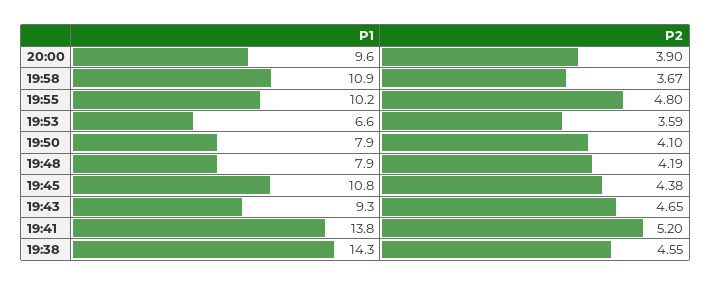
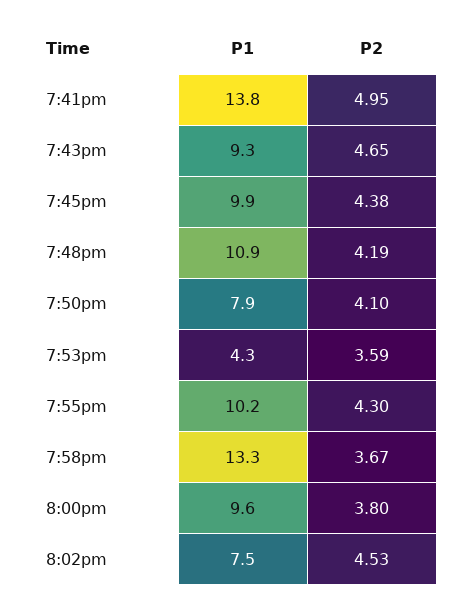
P2, 20:00: 3.9 -> 3.8
P1, 19:58: 10.9 -> 13.3
P2, 19:55: 4.8 -> 4.3
P1, 19:53: 6.6 -> 4.3
P1, 19:48: 7.9 -> 10.9
P1, 19:45: 10.8 -> 9.9
P2, 19:41: 5.2 -> 4.95
P1, 19:38: 14.3 -> none
P2, 19:38: 4.55 -> none
P1, 8:02pm: none -> 7.5
P2, 8:02pm: none -> 4.53

